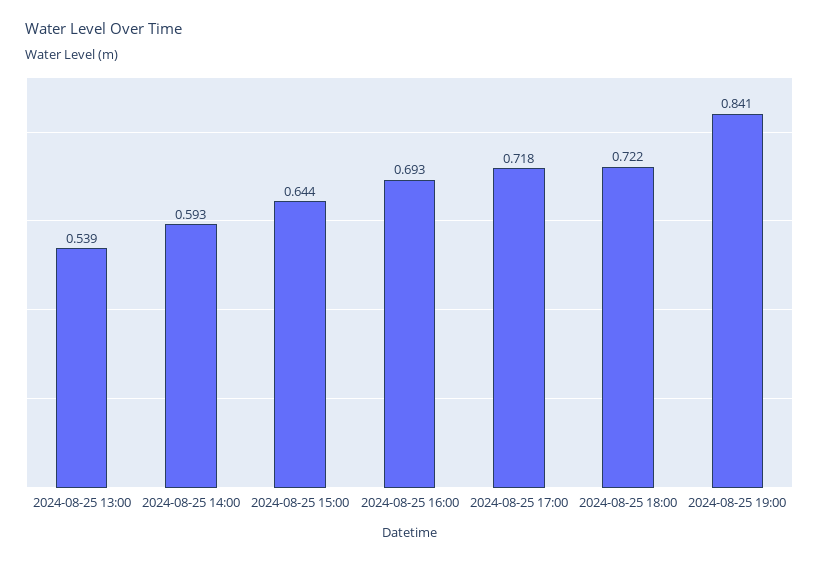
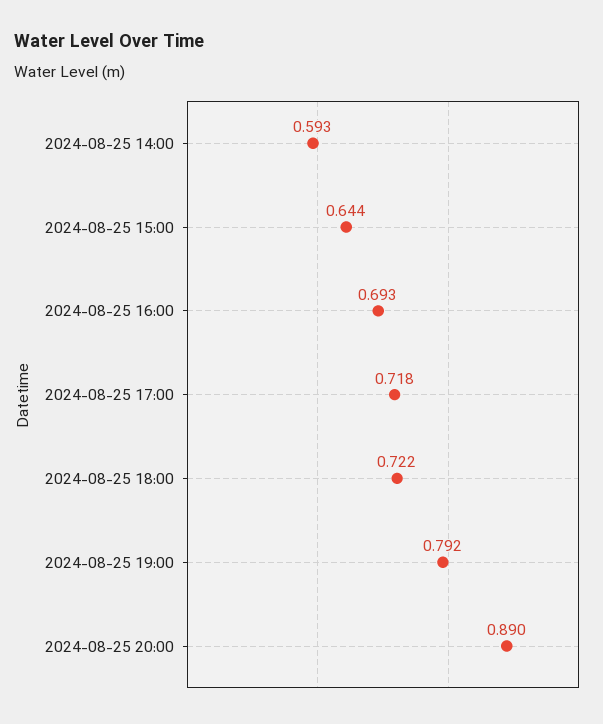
2024-08-25 13:00: 0.539 -> none
2024-08-25 19:00: 0.841 -> 0.792
2024-08-25 20:00: none -> 0.89

